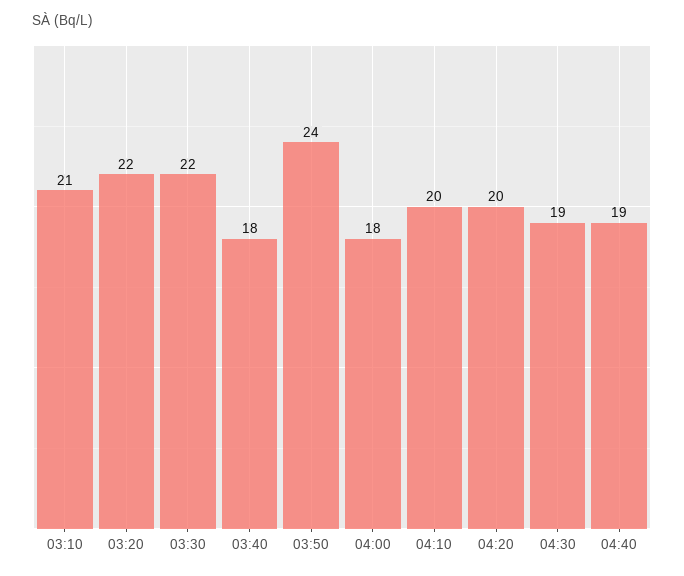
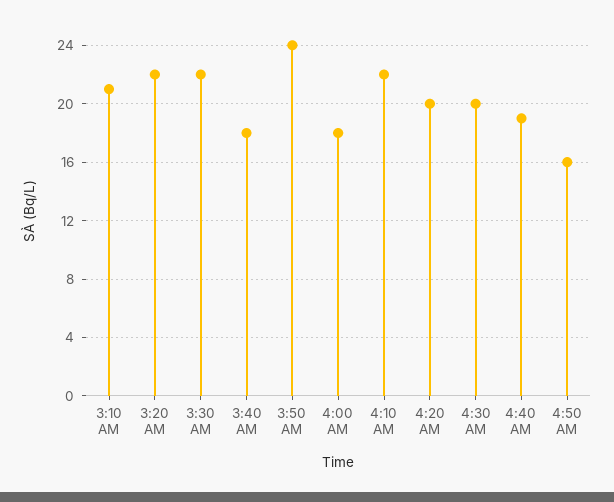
04:10: 20 -> 22
04:30: 19 -> 20
4:50 AM: none -> 16

